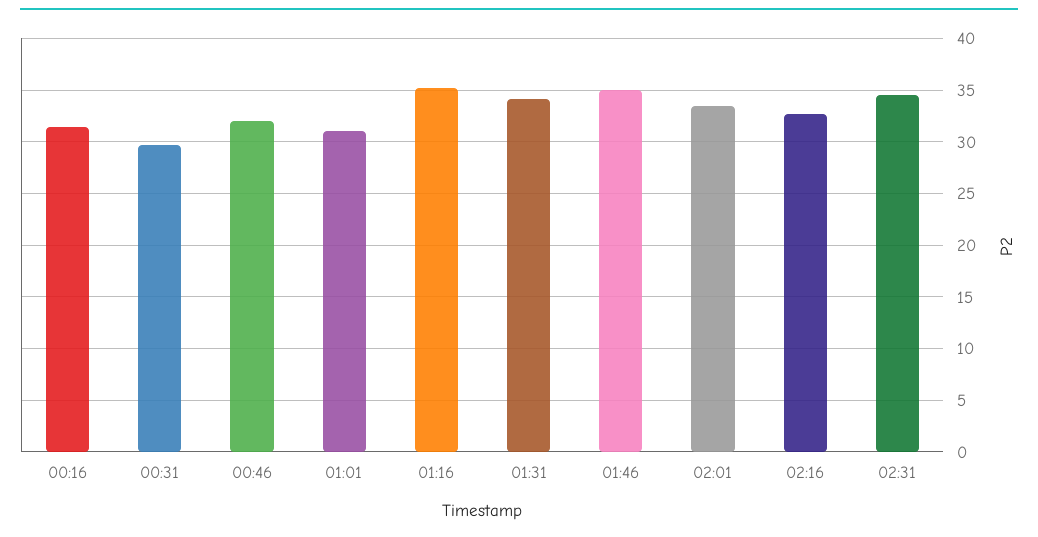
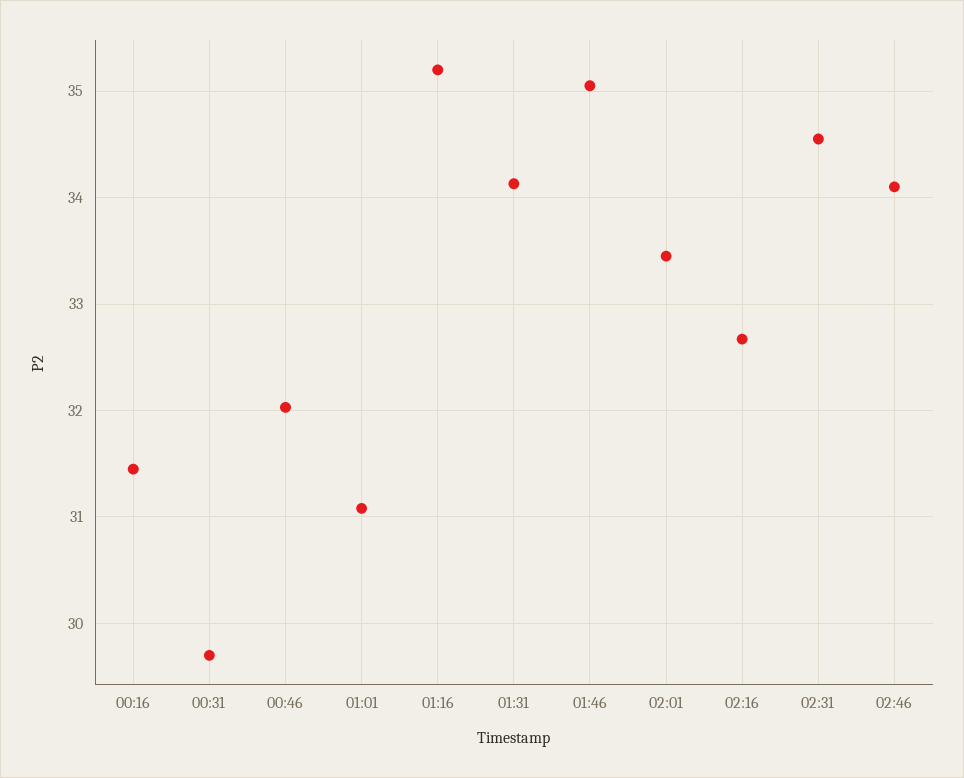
02:46: none -> 34.1

